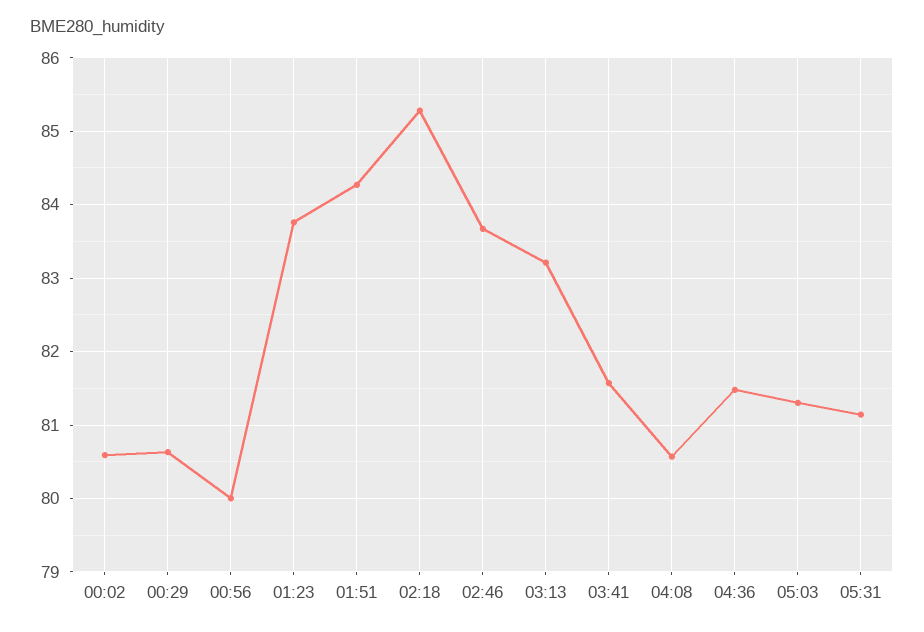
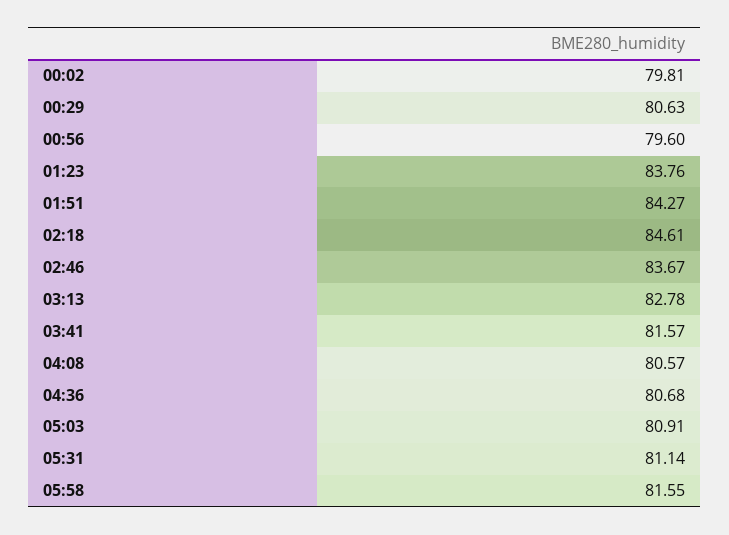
00:02: 80.6 -> 79.81
00:56: 80 -> 79.6
02:18: 85.3 -> 84.61
03:13: 83.2 -> 82.78
04:36: 81.5 -> 80.68
05:03: 81.3 -> 80.91
05:58: none -> 81.55

